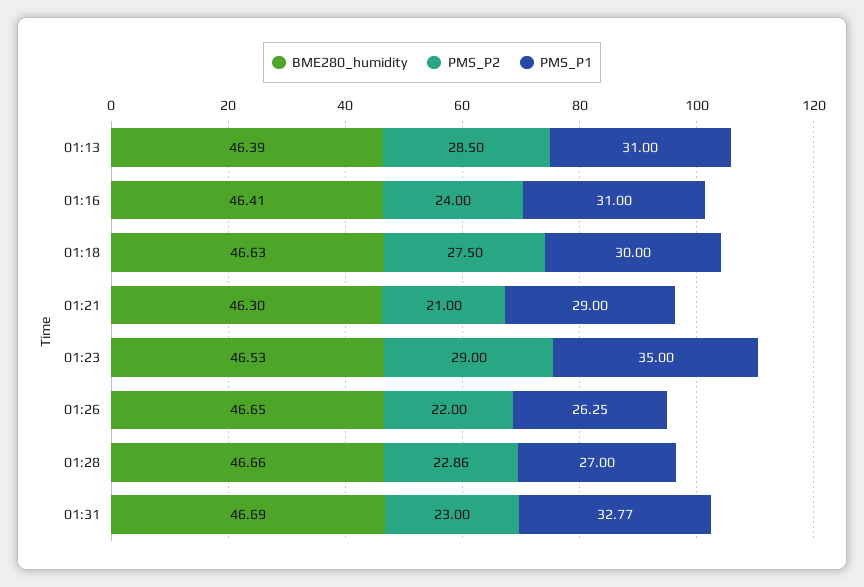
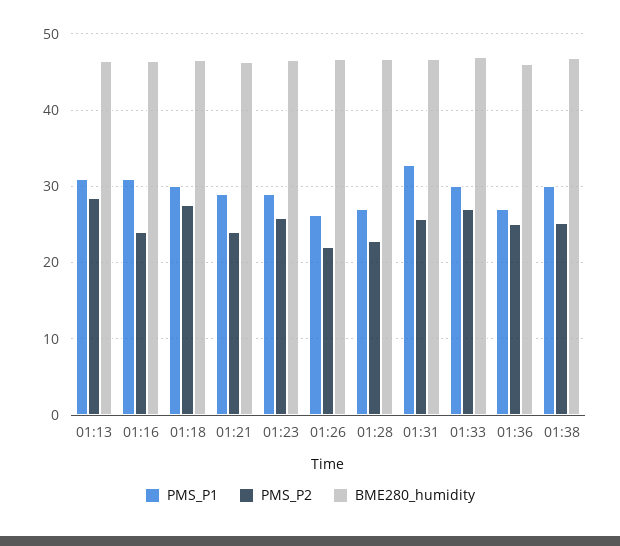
PMS_P2, 01:21: 21 -> 24
PMS_P2, 01:23: 29 -> 26
PMS_P1, 01:23: 35 -> 29
PMS_P2, 01:31: 23 -> 26
PMS_P1, 01:33: none -> 30
PMS_P2, 01:33: none -> 27
BME280_humidity, 01:33: none -> 47
PMS_P1, 01:36: none -> 27
PMS_P2, 01:36: none -> 25
BME280_humidity, 01:36: none -> 46
PMS_P1, 01:38: none -> 30
PMS_P2, 01:38: none -> 25
BME280_humidity, 01:38: none -> 47

